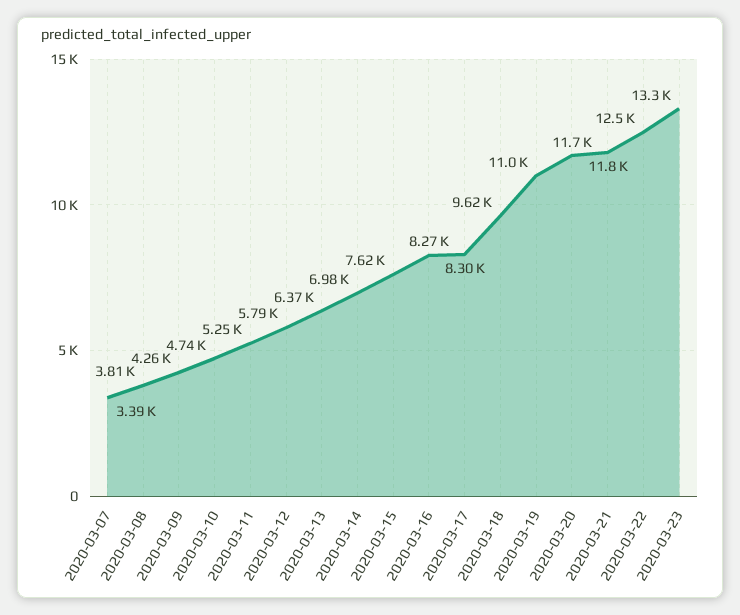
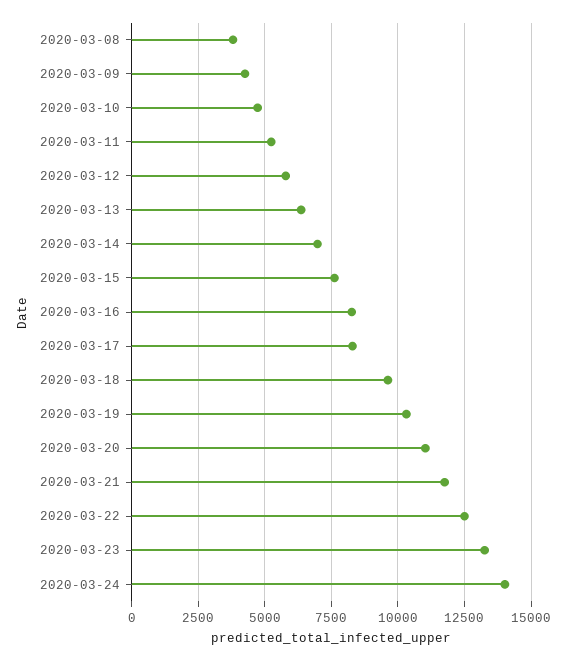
2020-03-07: 3390 -> none
2020-03-19: 11000 -> 10250
2020-03-20: 11700 -> 11000
2020-03-24: none -> 14000

